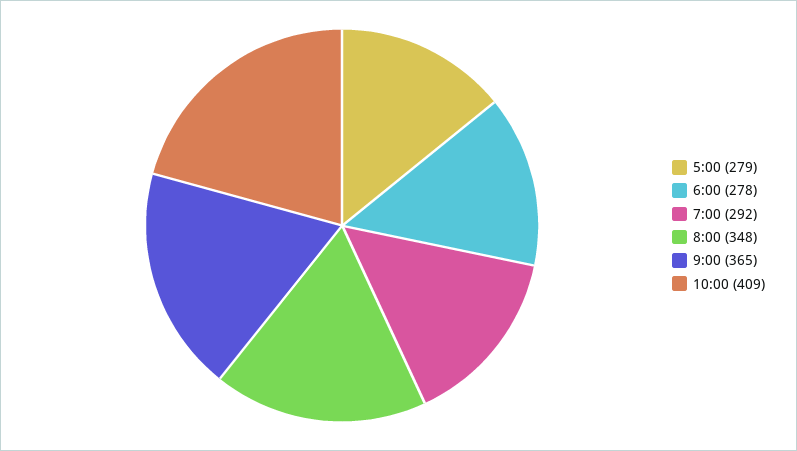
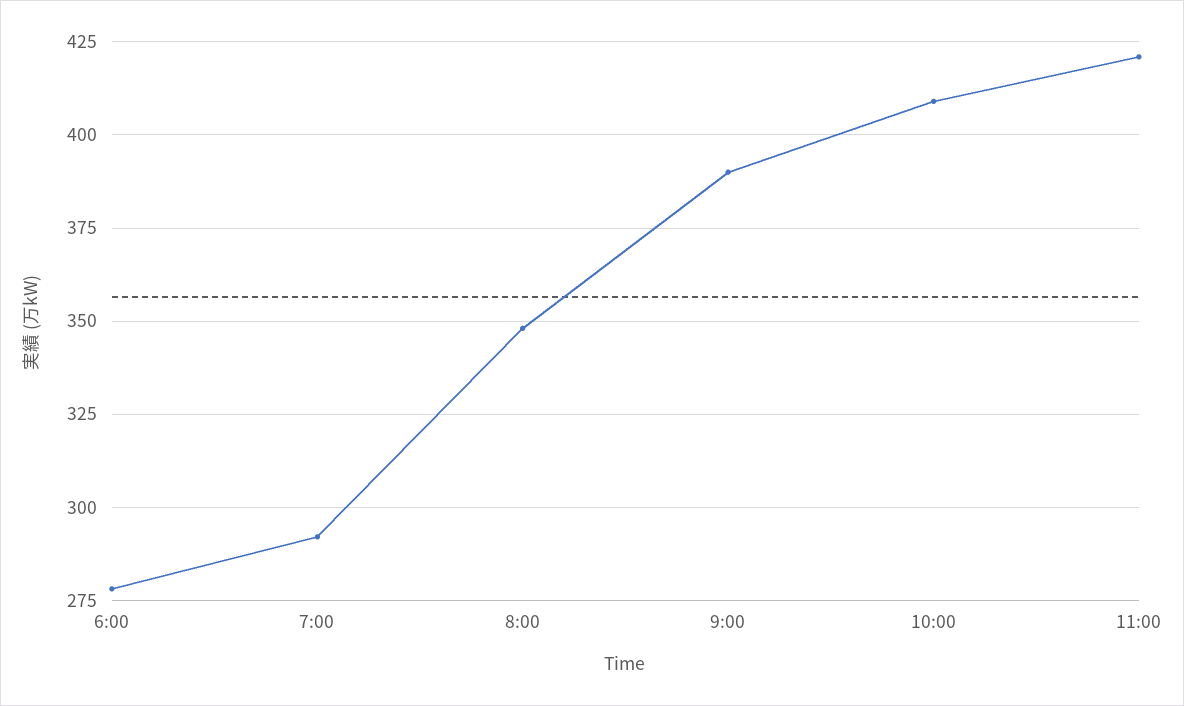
5:00: 279 -> none
9:00: 365 -> 390
11:00: none -> 420

